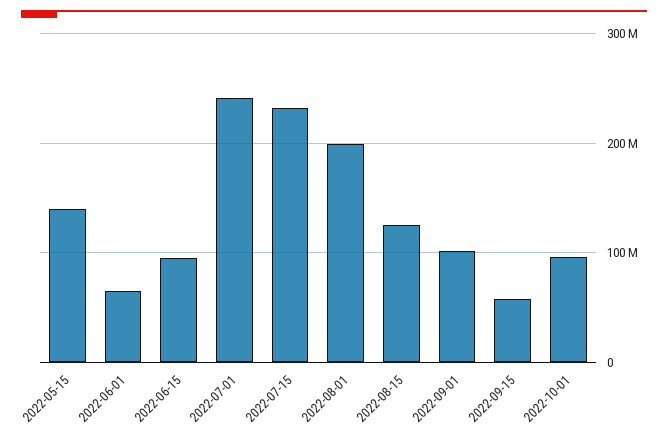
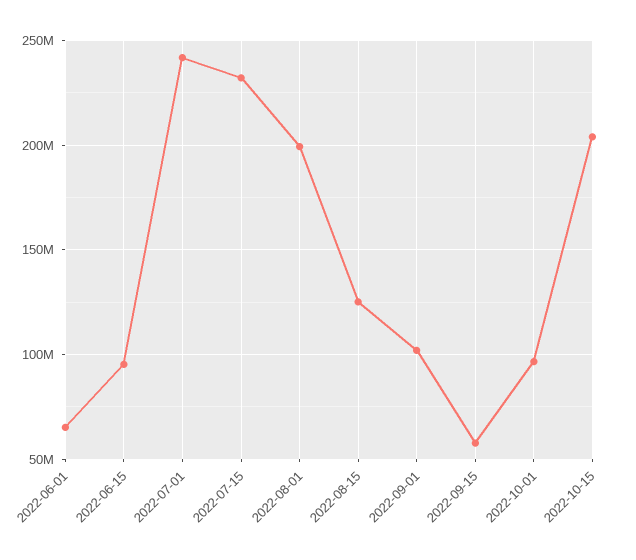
2022-05-15: 140000000 -> none
2022-10-15: none -> 205000000

